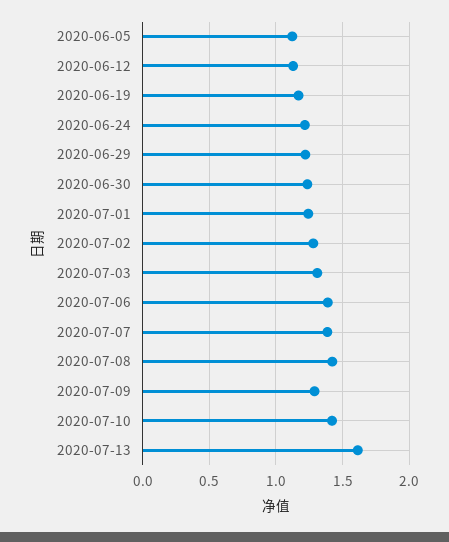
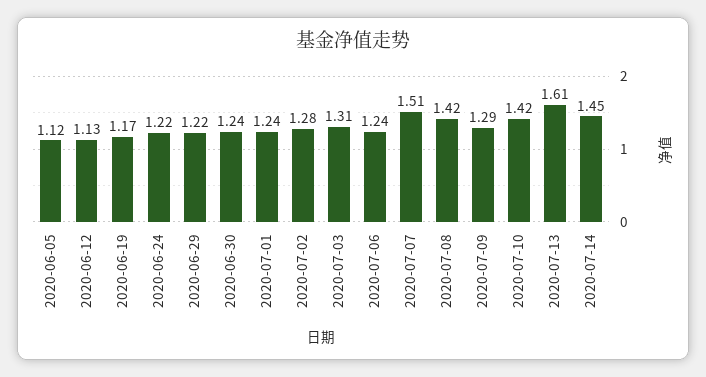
2020-07-06: 1.4 -> 1.24
2020-07-07: 1.4 -> 1.51
2020-07-14: none -> 1.45

